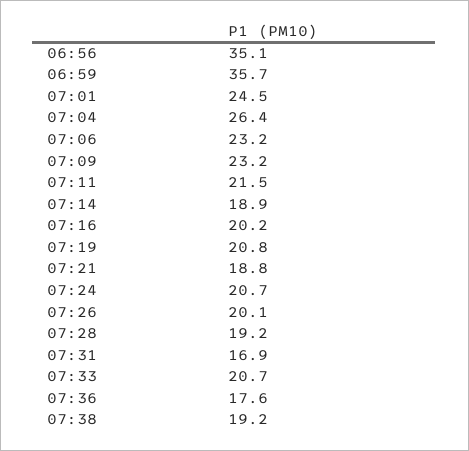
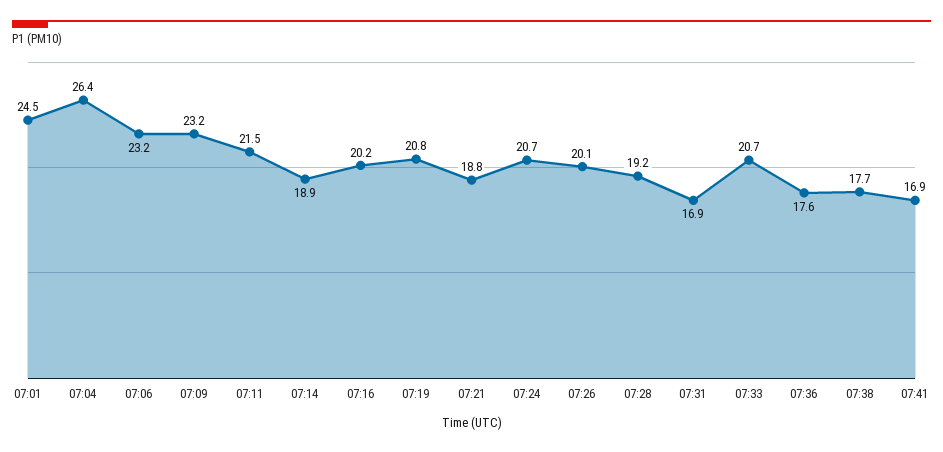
06:56: 35.1 -> none
06:59: 35.7 -> none
07:38: 19.2 -> 17.7
07:41: none -> 16.9

